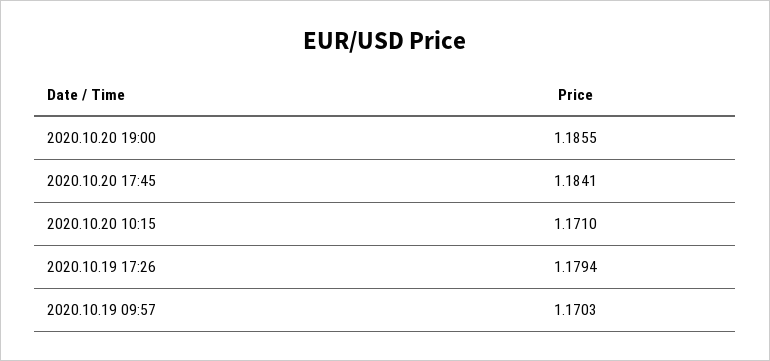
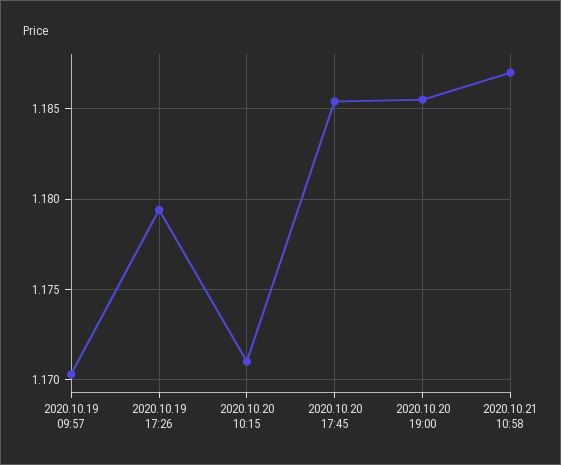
2020.10.20 17:45: 1.1841 -> 1.1855
2020.10.21 10:58: none -> 1.187

